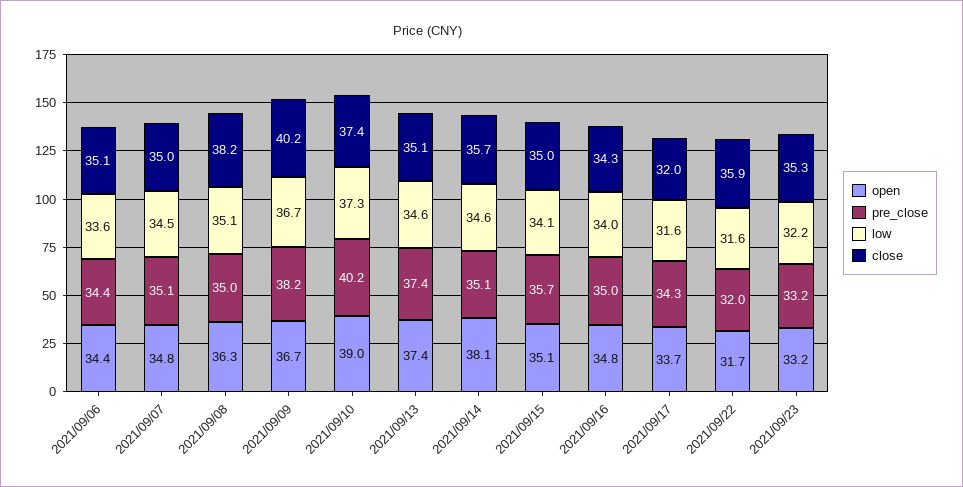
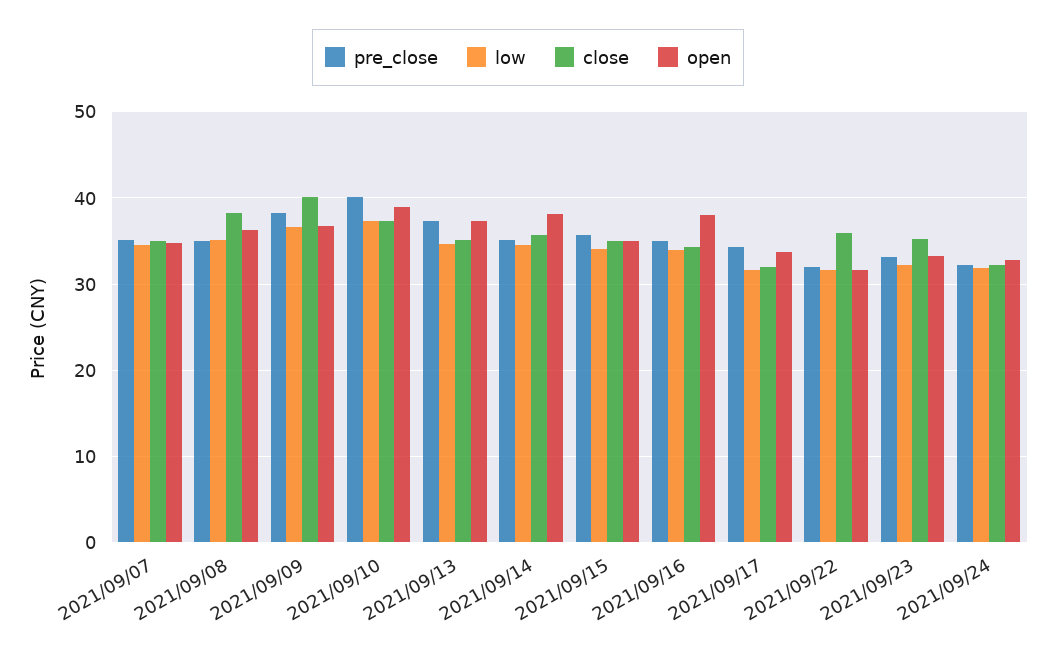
open, 2021/09/06: 34.4 -> none
pre_close, 2021/09/06: 34.4 -> none
low, 2021/09/06: 33.6 -> none
close, 2021/09/06: 35.1 -> none
open, 2021/09/16: 34.8 -> 38
pre_close, 2021/09/24: none -> 32
low, 2021/09/24: none -> 32
close, 2021/09/24: none -> 32
open, 2021/09/24: none -> 33

